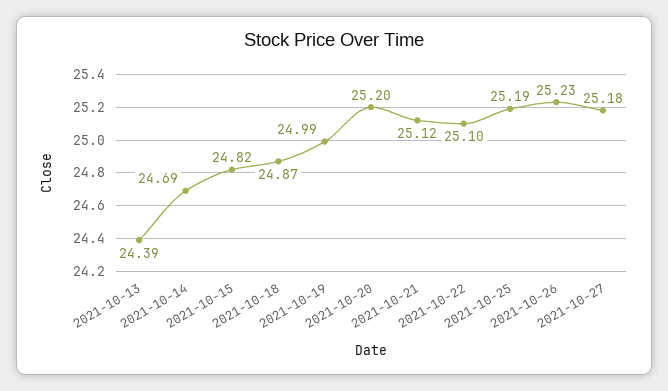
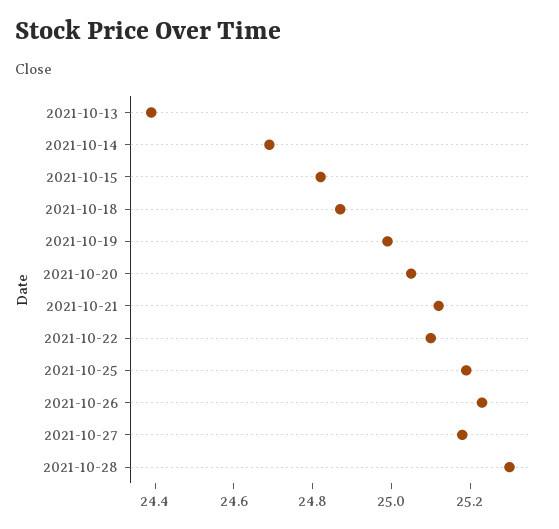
2021-10-20: 25.2 -> 25.05
2021-10-28: none -> 25.3

